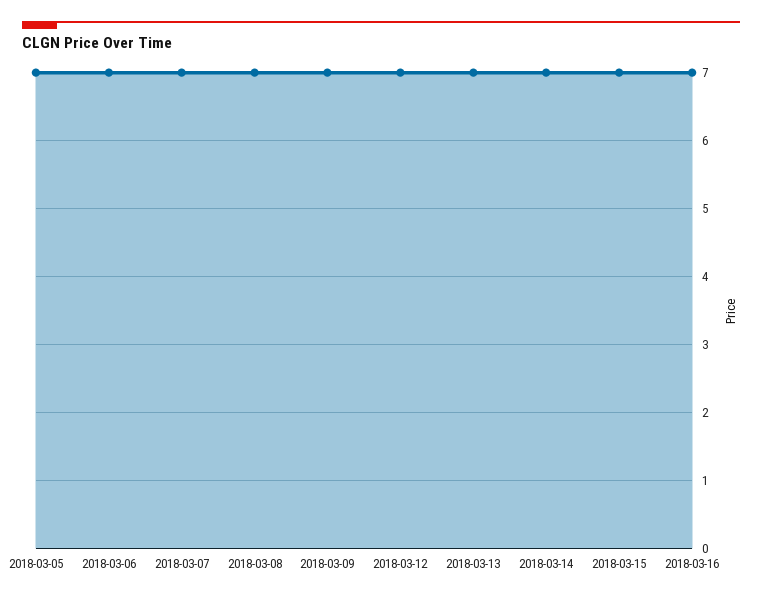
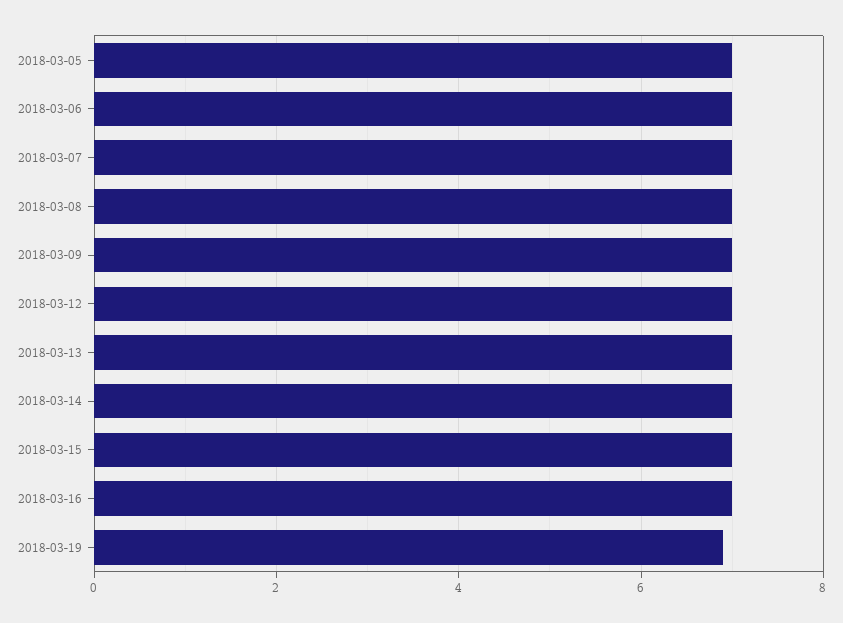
2018-03-19: none -> 7

